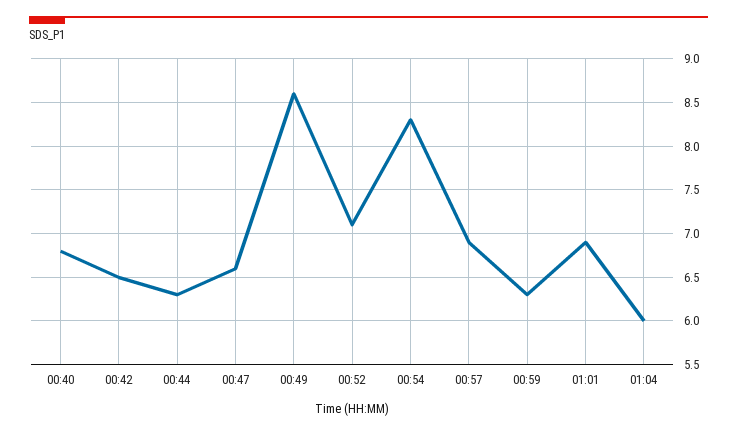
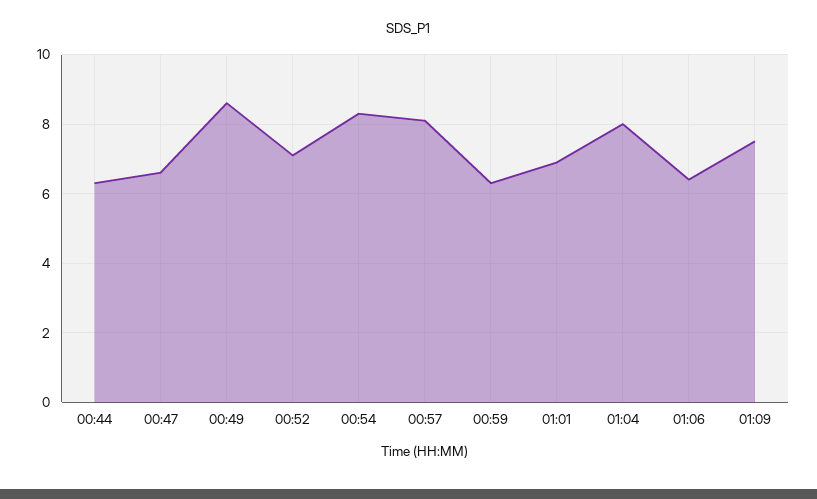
00:40: 6.8 -> none
00:42: 6.5 -> none
00:57: 6.9 -> 8
01:04: 6 -> 8
01:06: none -> 6.5
01:09: none -> 7.5

